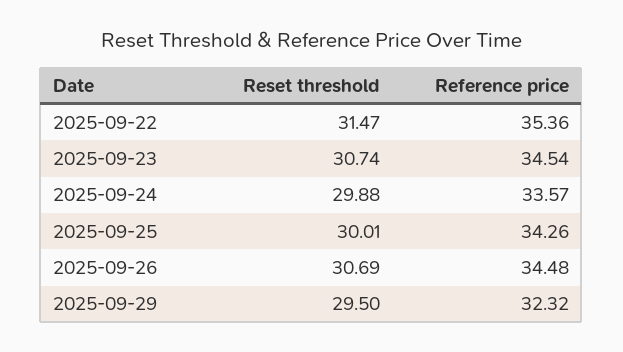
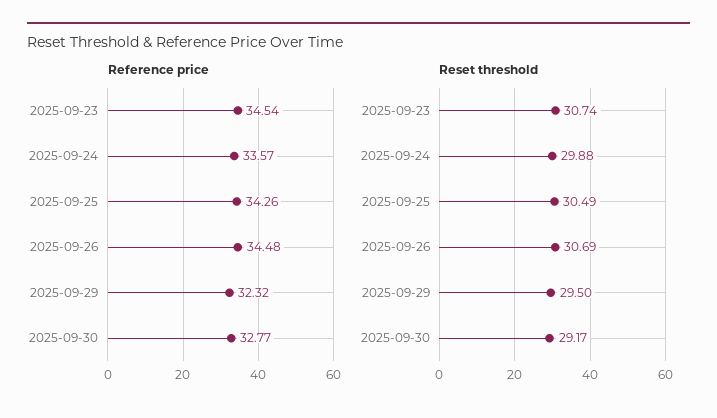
Reset threshold, 2025-09-22: 31.47 -> none
Reference price, 2025-09-22: 35.36 -> none
Reset threshold, 2025-09-25: 30.01 -> 30.49
Reference price, 2025-09-30: none -> 32.77
Reset threshold, 2025-09-30: none -> 29.17

